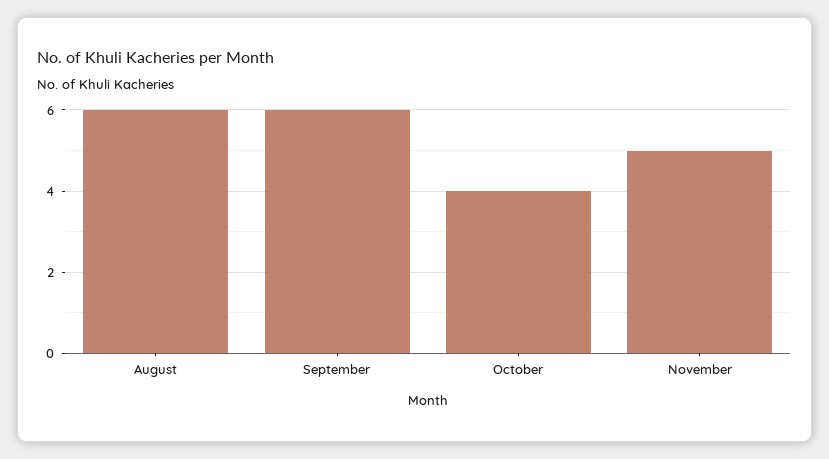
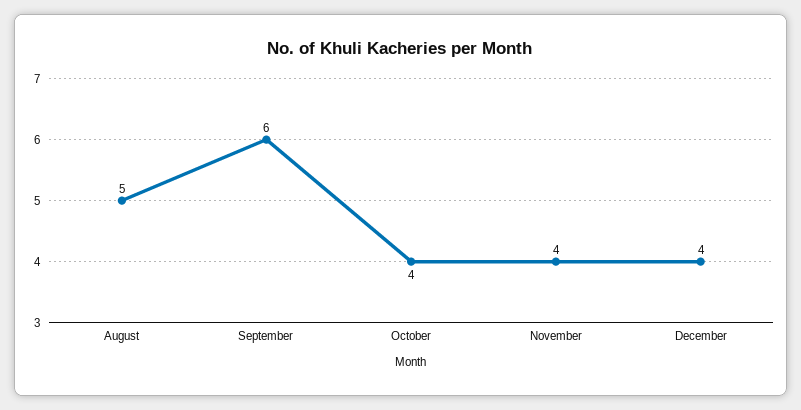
August: 6 -> 5
November: 5 -> 4
December: none -> 4

